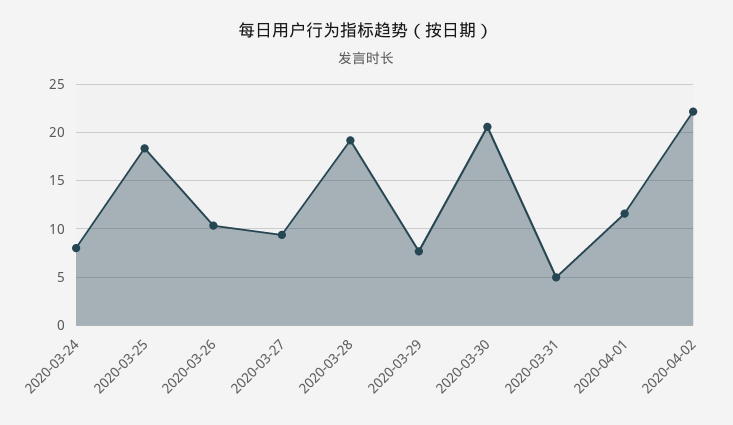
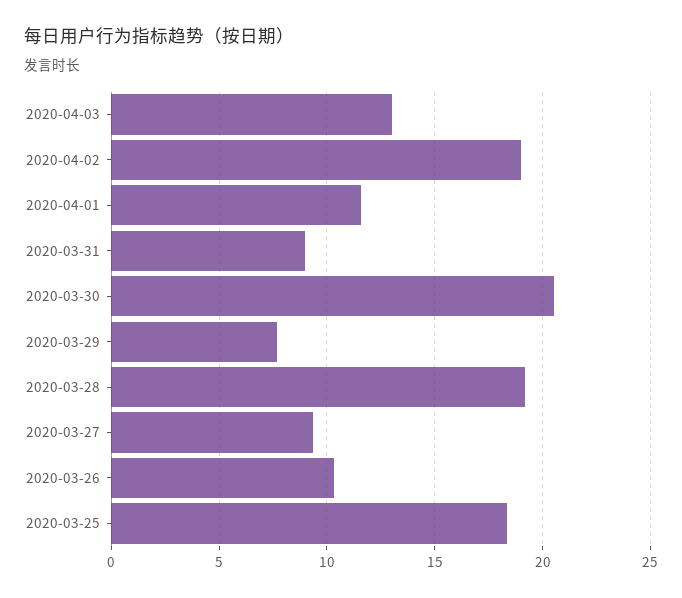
2020-03-24: 8 -> none
2020-03-31: 5 -> 9
2020-04-02: 22 -> 19
2020-04-03: none -> 13

